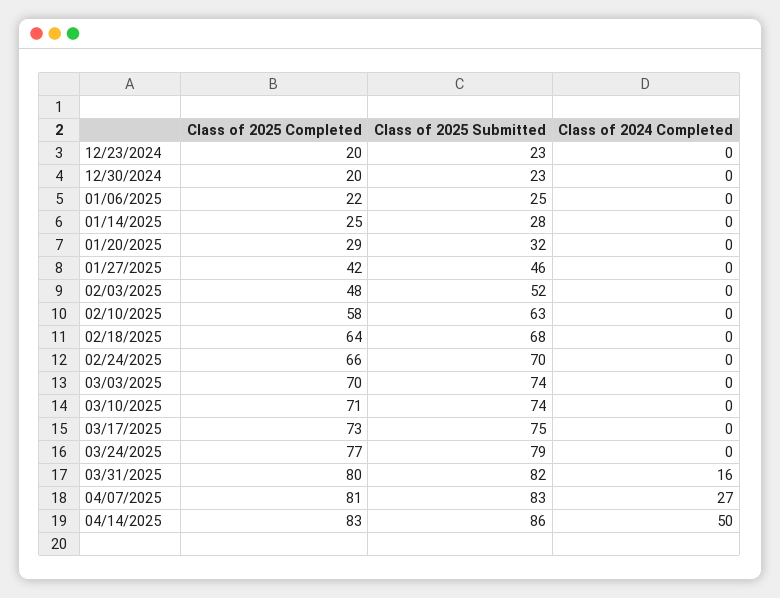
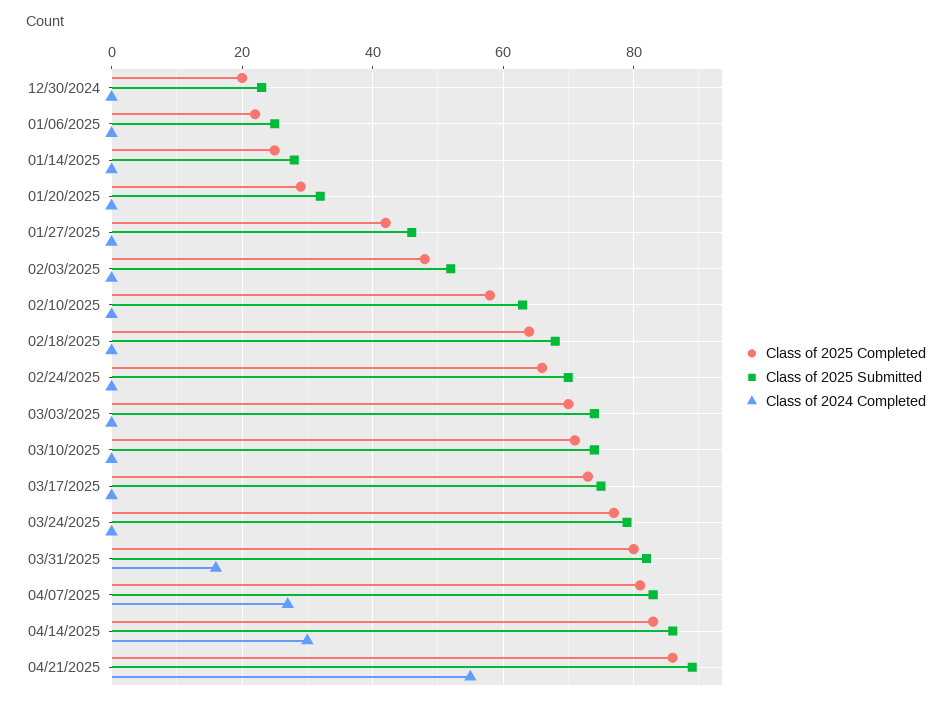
Class of 2025 Completed, 12/23/2024: 20 -> none
Class of 2025 Submitted, 12/23/2024: 23 -> none
Class of 2024 Completed, 12/23/2024: 0 -> none
Class of 2024 Completed, 04/14/2025: 50 -> 30
Class of 2025 Completed, 04/21/2025: none -> 85
Class of 2025 Submitted, 04/21/2025: none -> 90
Class of 2024 Completed, 04/21/2025: none -> 55

